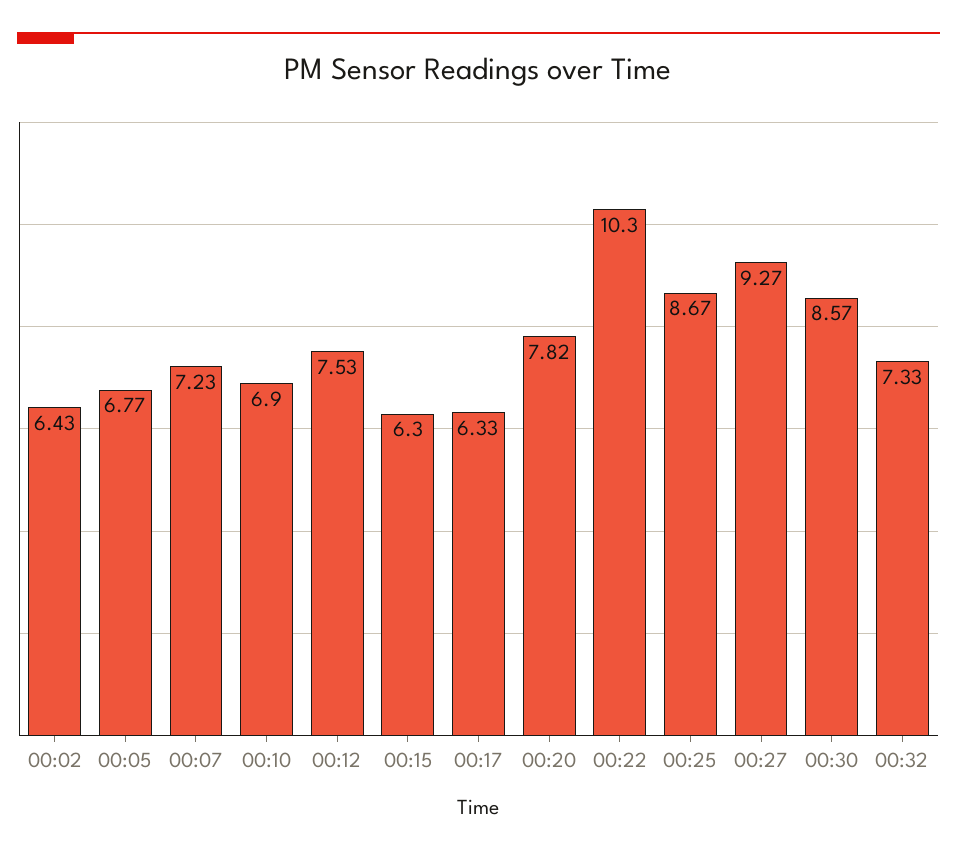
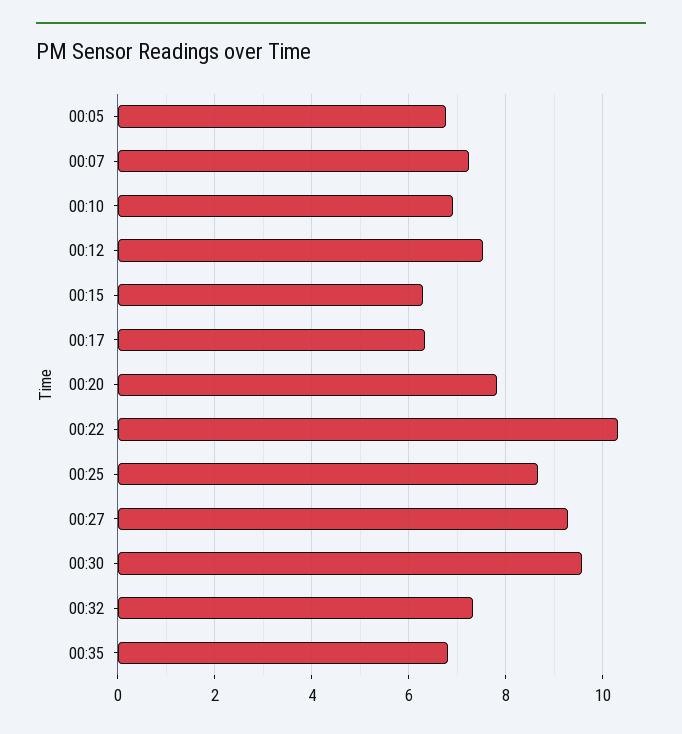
00:02: 6.43 -> none
00:30: 8.57 -> 9.6
00:35: none -> 6.8

